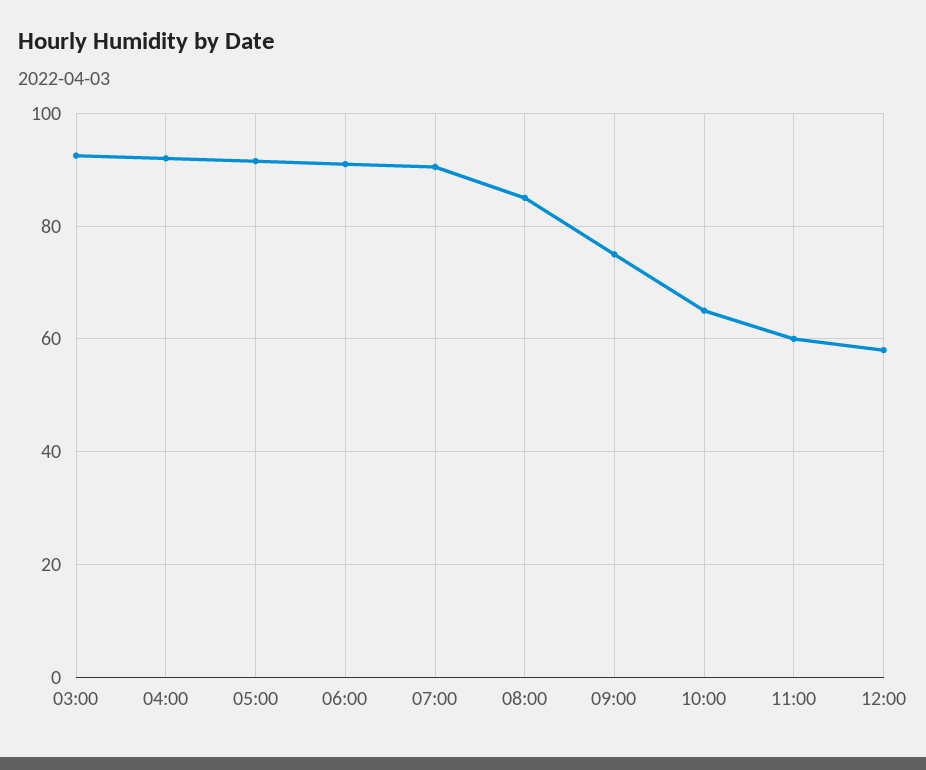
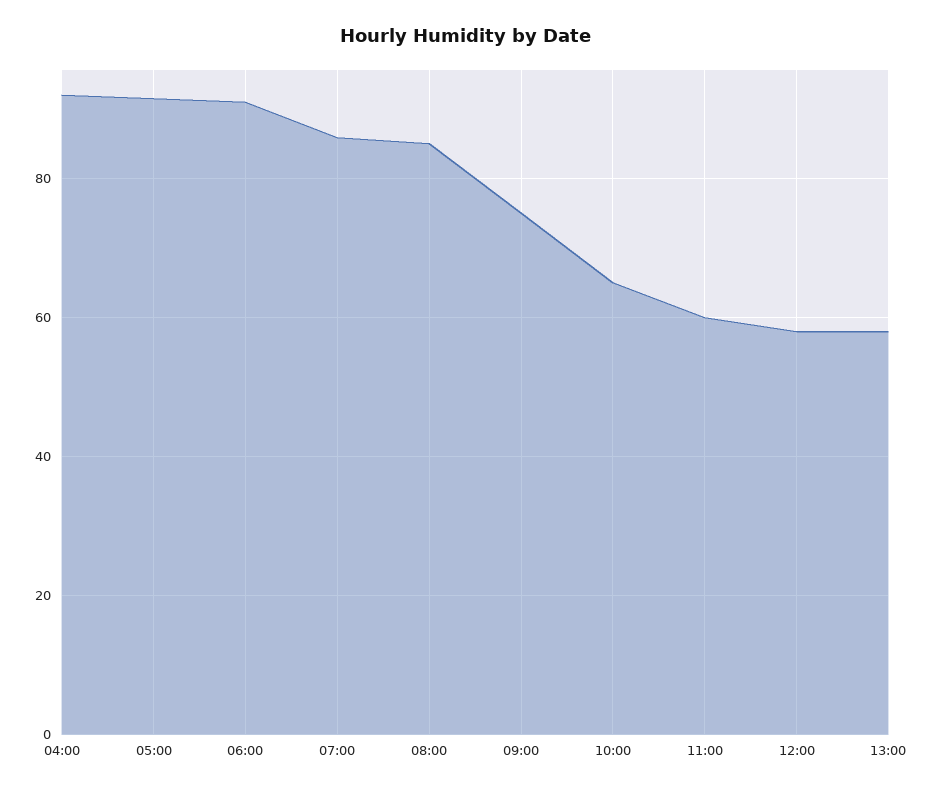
03:00: 92 -> none
07:00: 90 -> 86
13:00: none -> 58

